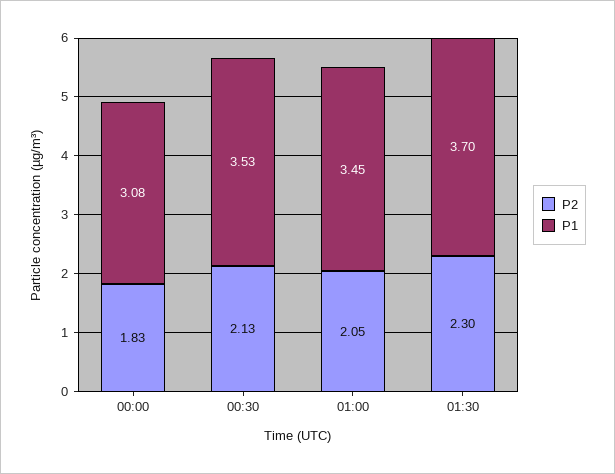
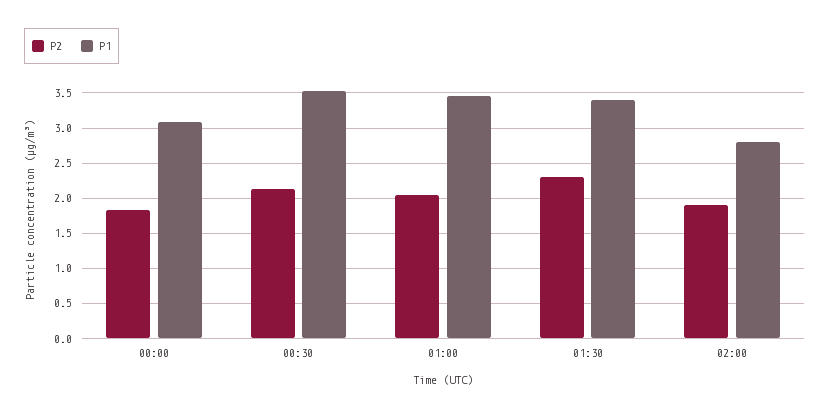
P1, 01:30: 3.7 -> 3.4
P2, 02:00: none -> 1.9
P1, 02:00: none -> 2.8

